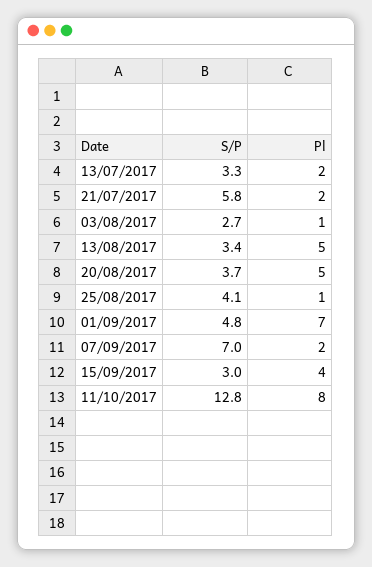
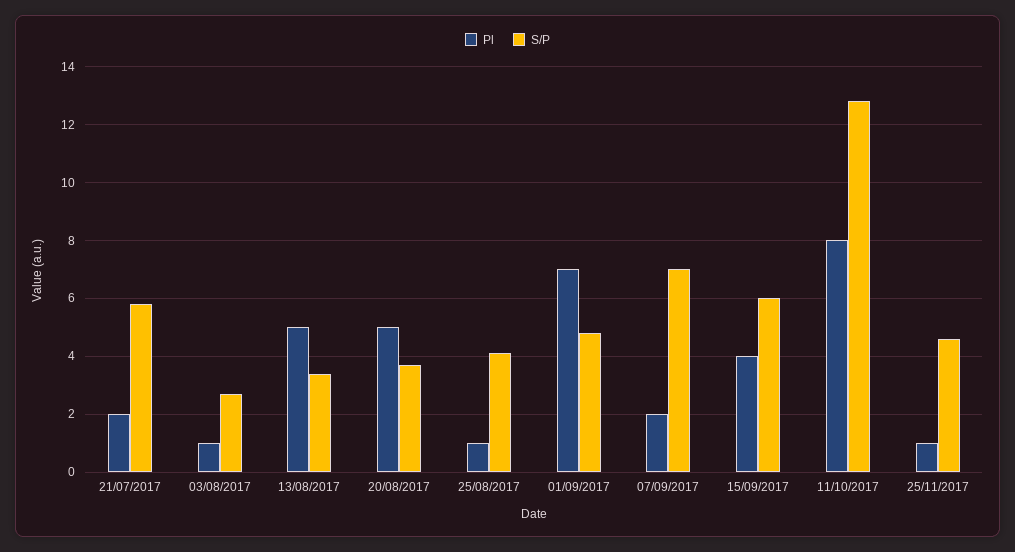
S/P, 13/07/2017: 3.3 -> none
Pl, 13/07/2017: 2 -> none
S/P, 15/09/2017: 3 -> 6
Pl, 25/11/2017: none -> 1
S/P, 25/11/2017: none -> 4.5

